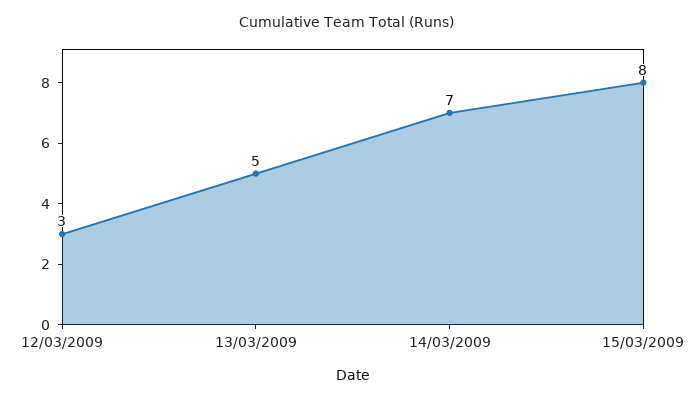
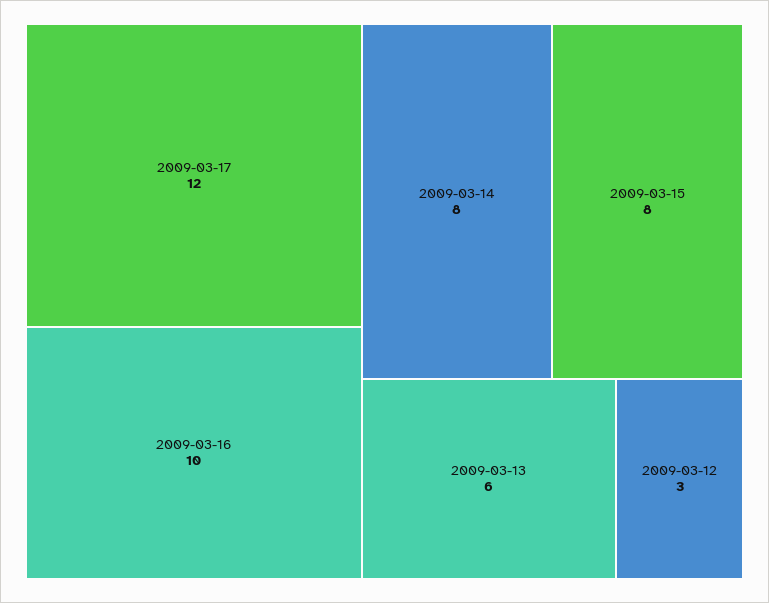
13/03/2009: 5 -> 6
14/03/2009: 7 -> 8
2009-03-17: none -> 12
2009-03-16: none -> 10

